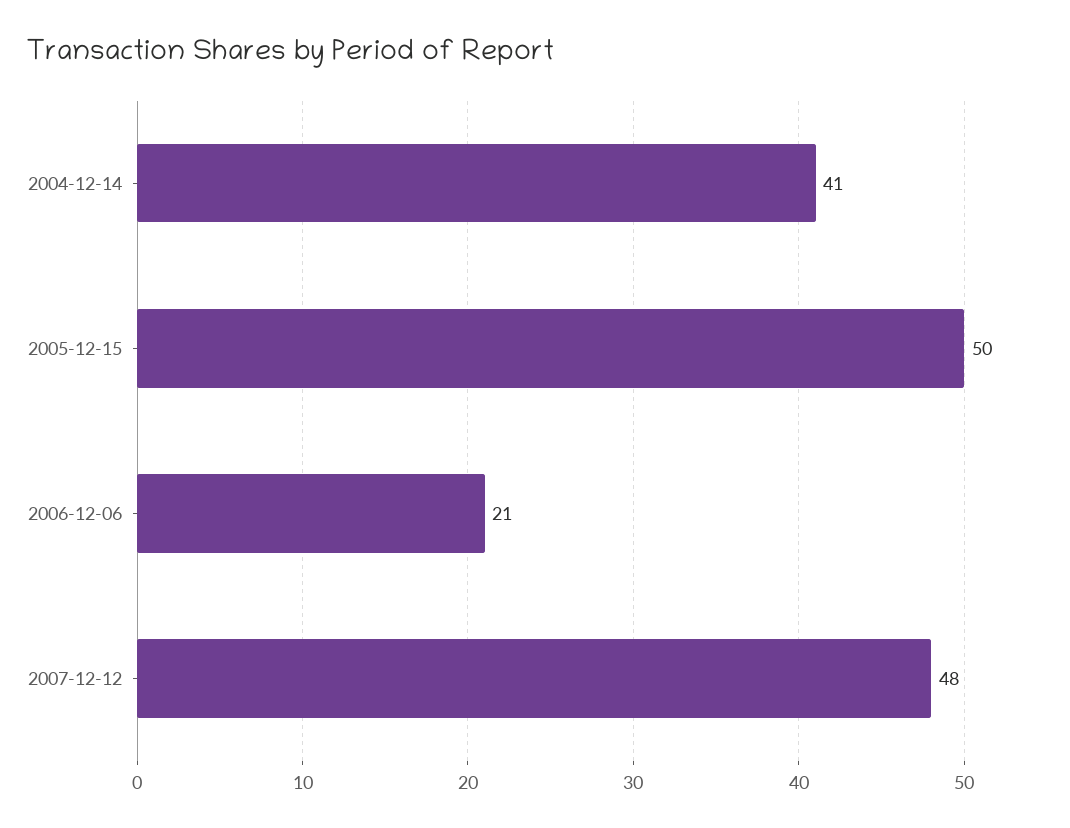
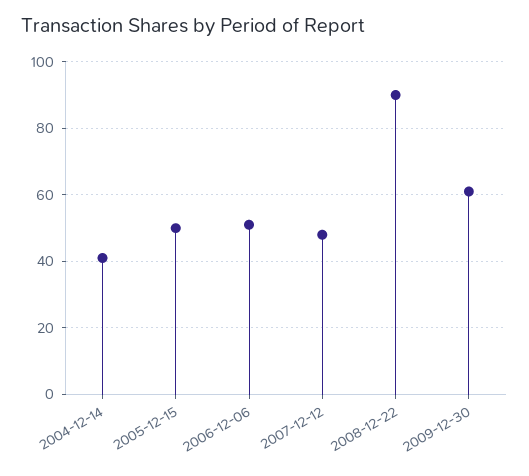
2006-12-06: 21 -> 50
2008-12-22: none -> 90
2009-12-30: none -> 60

